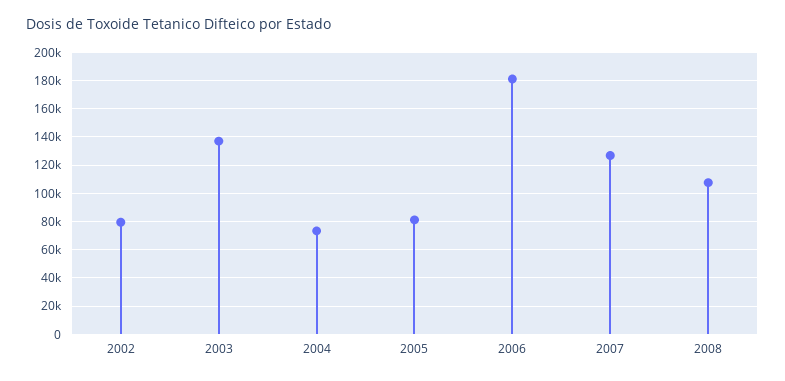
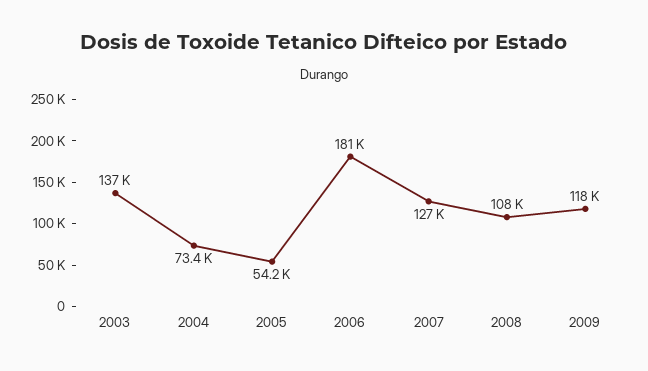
2002: 80000 -> none
2005: 80000 -> 54200
2009: none -> 118000

